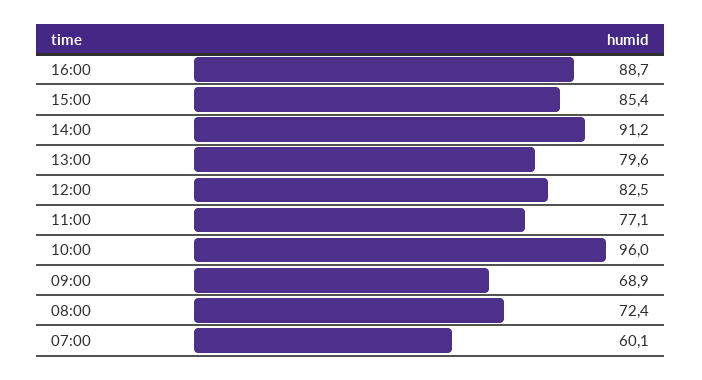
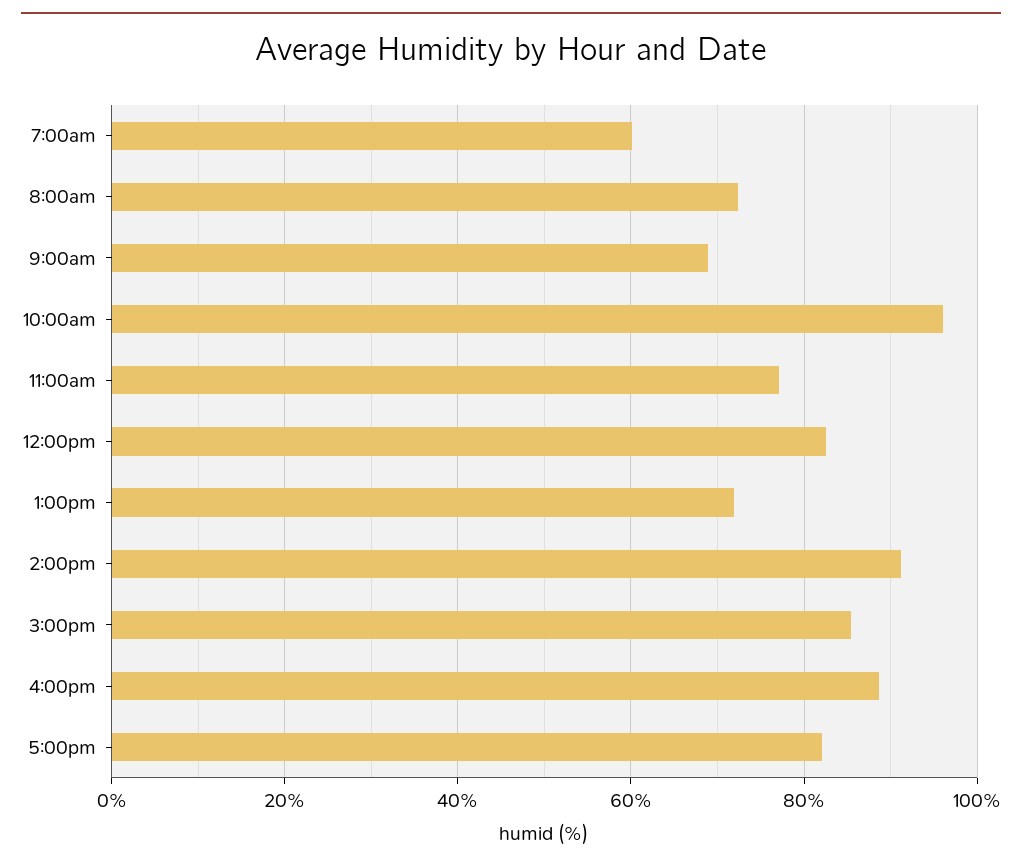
13:00: 79.6 -> 72
5:00pm: none -> 82

